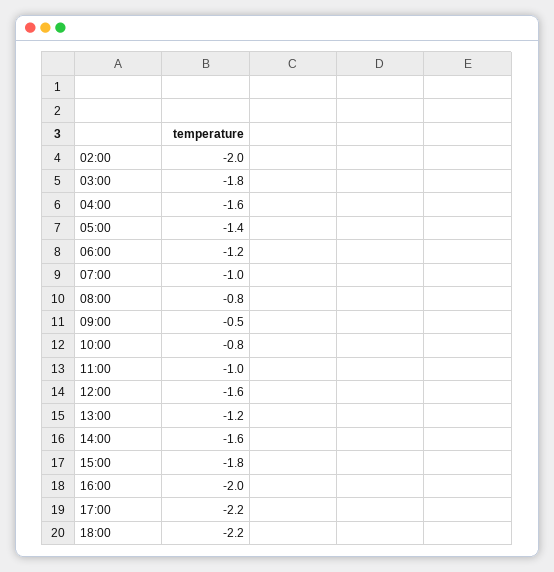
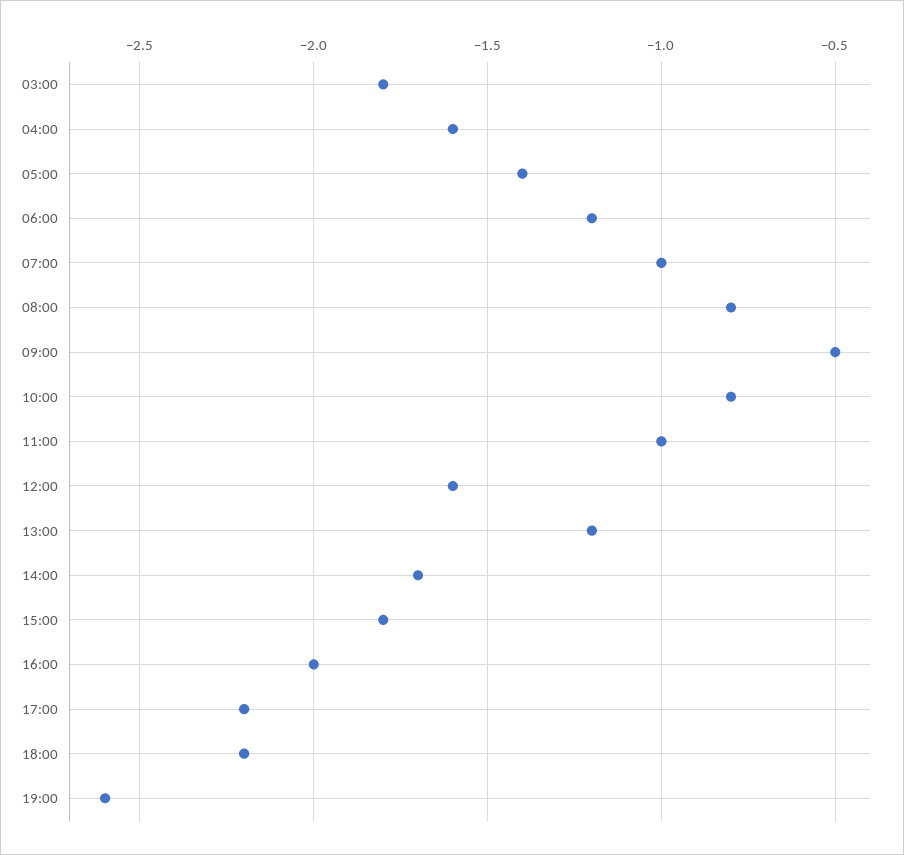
02:00: -2 -> none
14:00: -1.6 -> -1.7
19:00: none -> -2.6

